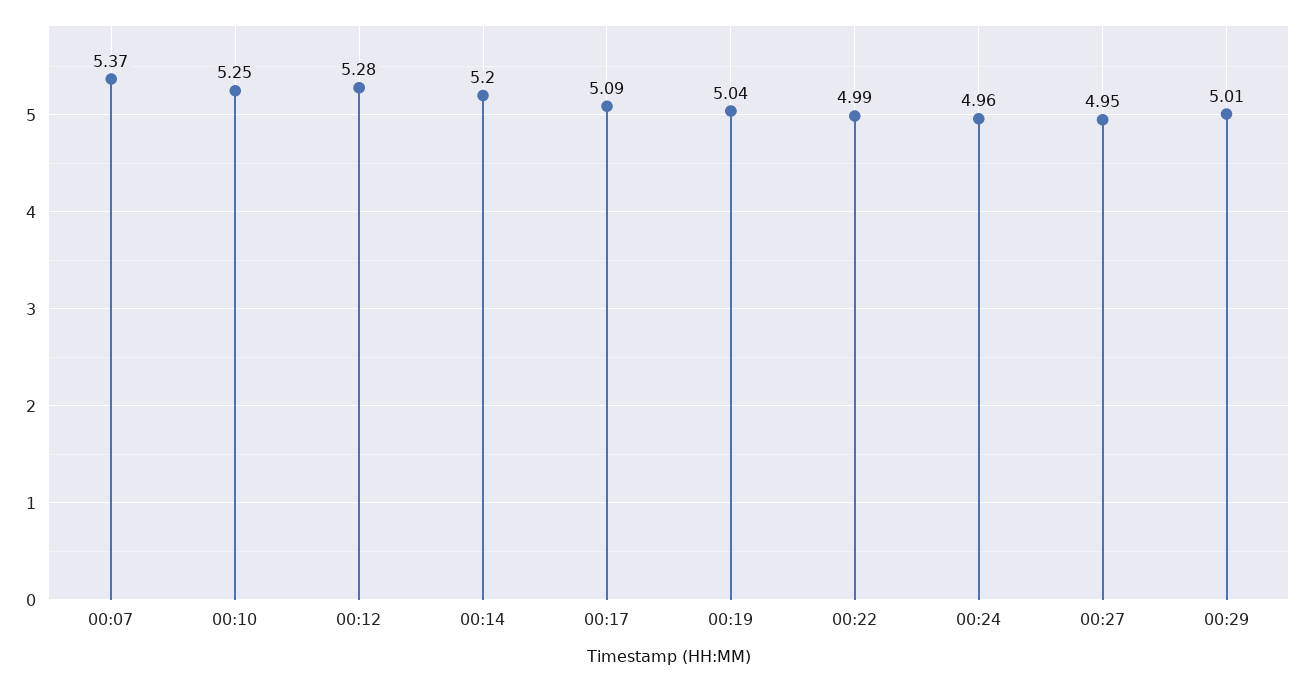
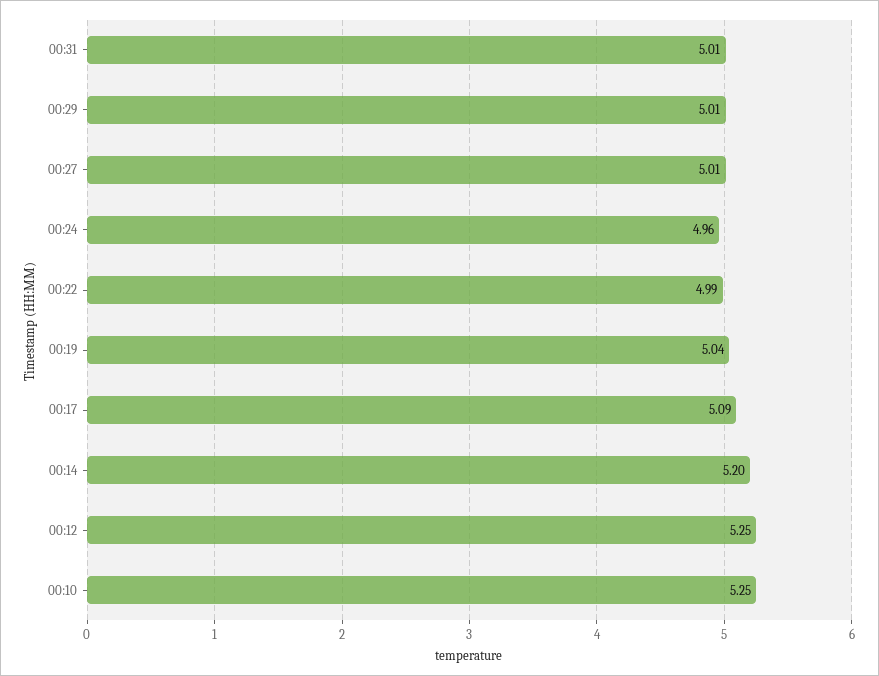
00:07: 5.37 -> none
00:12: 5.28 -> 5.25
00:27: 4.95 -> 5.01
00:31: none -> 5.01

